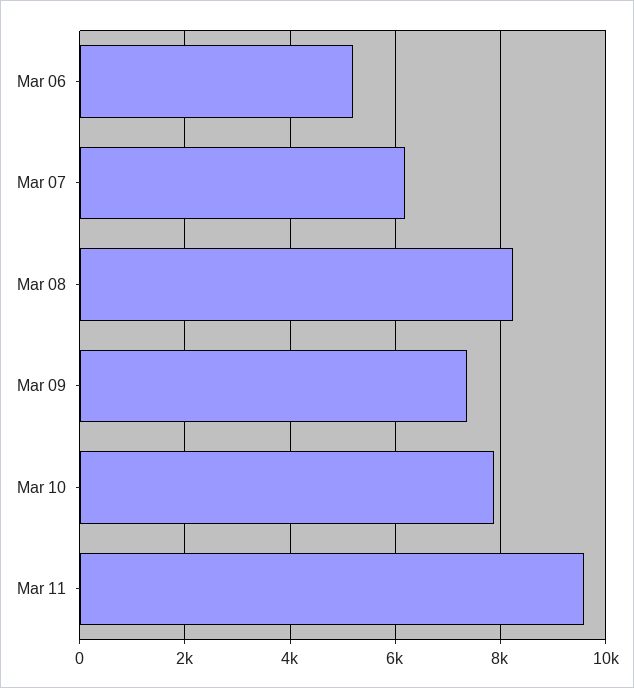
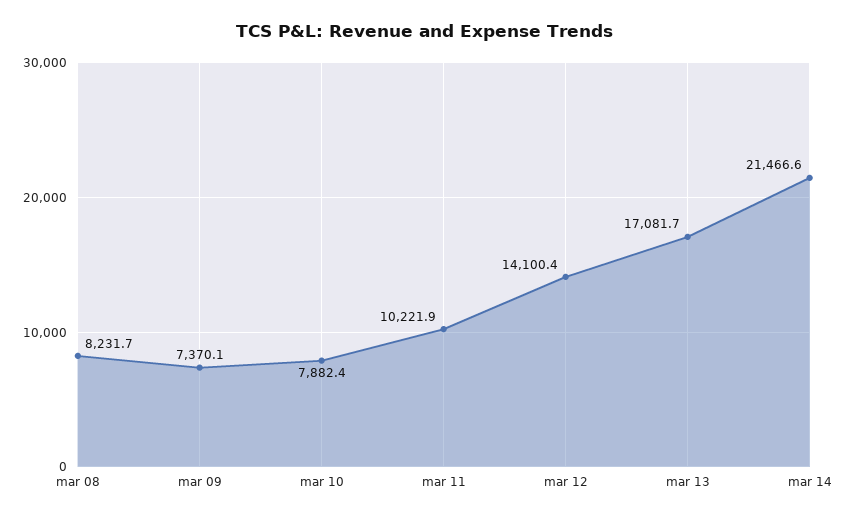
Mar 06: 5200 -> none
Mar 07: 6200 -> none
Mar 11: 9600 -> 10221.9
mar 12: none -> 14100.4
mar 13: none -> 17081.7
mar 14: none -> 21466.6

